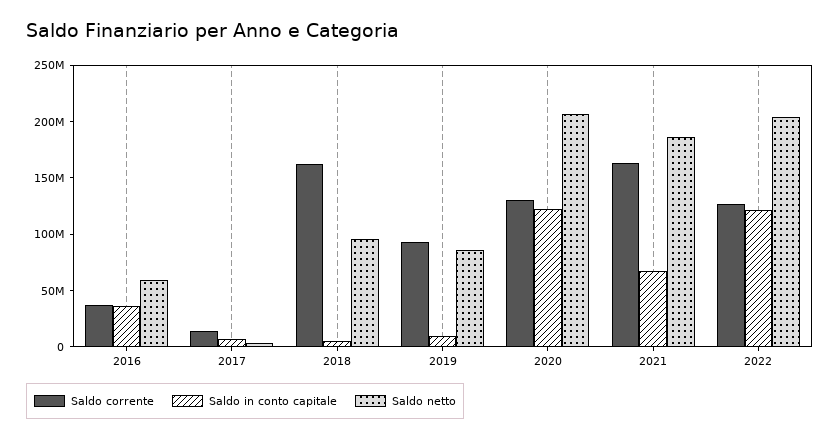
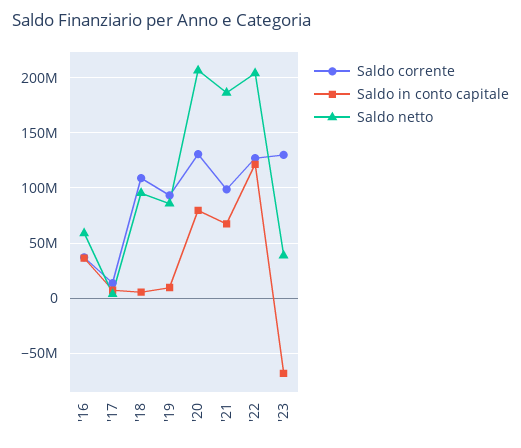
Saldo corrente, 2018: 160000000 -> 110000000
Saldo in conto capitale, 2020: 120000000 -> 80000000
Saldo corrente, 2021: 160000000 -> 100000000
Saldo corrente, '23: none -> 130000000
Saldo in conto capitale, '23: none -> -70000000
Saldo netto, '23: none -> 40000000

